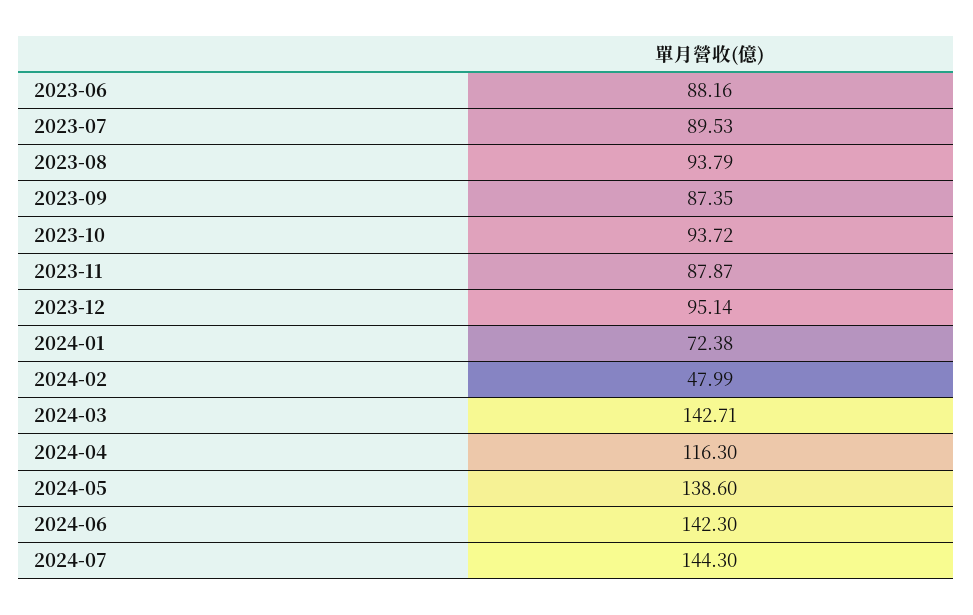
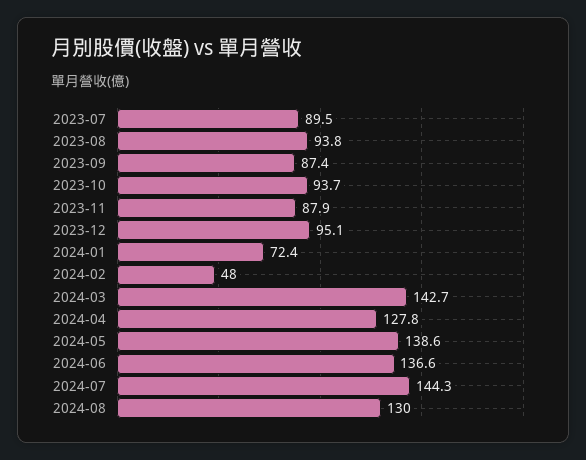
2023-06: 88.16 -> none
2024-04: 116.3 -> 127.8
2024-06: 142.3 -> 136.6
2024-08: none -> 130

